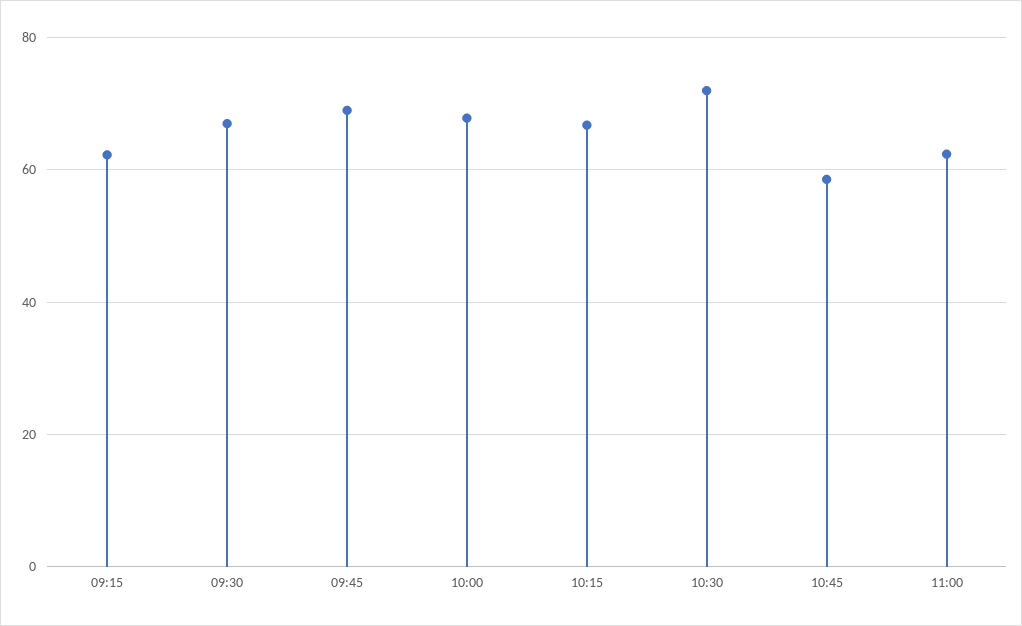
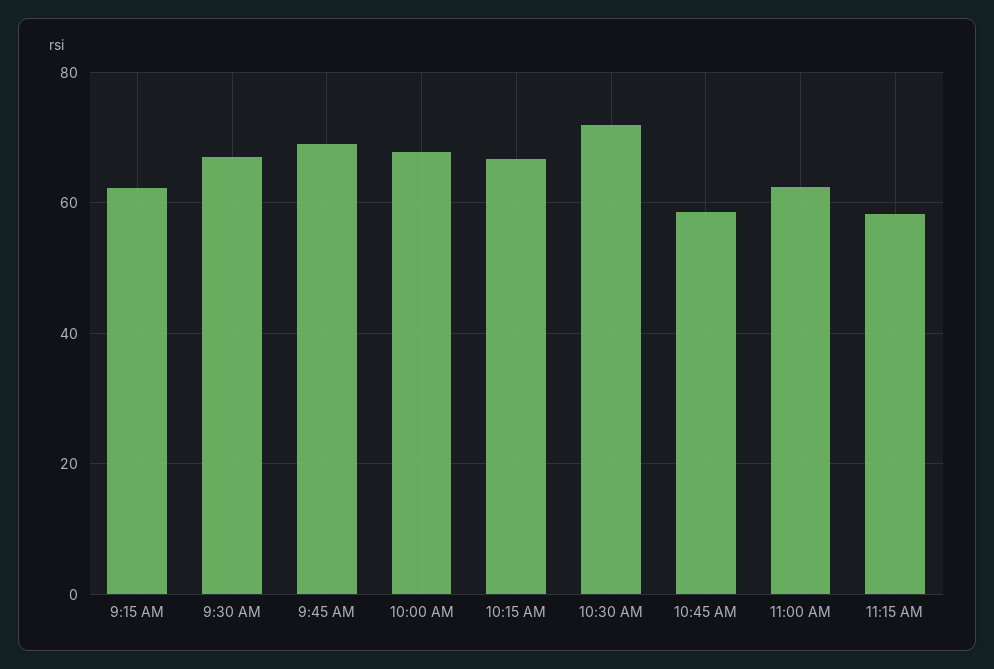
11:15 AM: none -> 58

